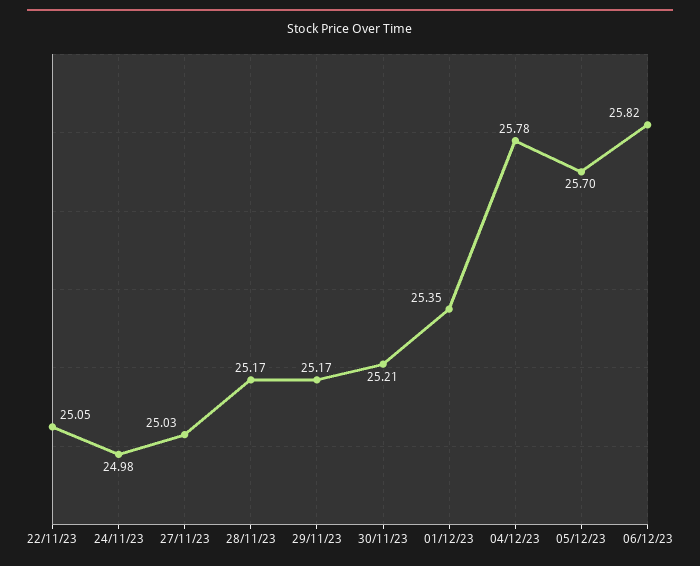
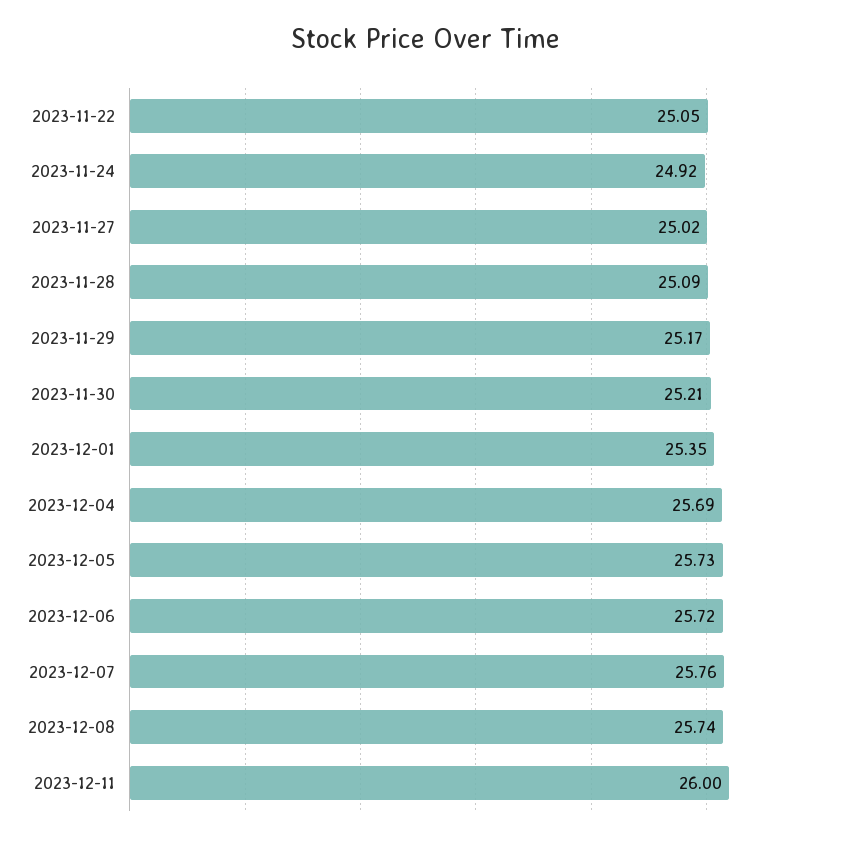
24/11/23: 24.98 -> 24.92
27/11/23: 25.03 -> 25.02
28/11/23: 25.17 -> 25.09
04/12/23: 25.78 -> 25.69
05/12/23: 25.7 -> 25.73
06/12/23: 25.82 -> 25.72
2023-12-07: none -> 25.76
2023-12-08: none -> 25.74
2023-12-11: none -> 26

